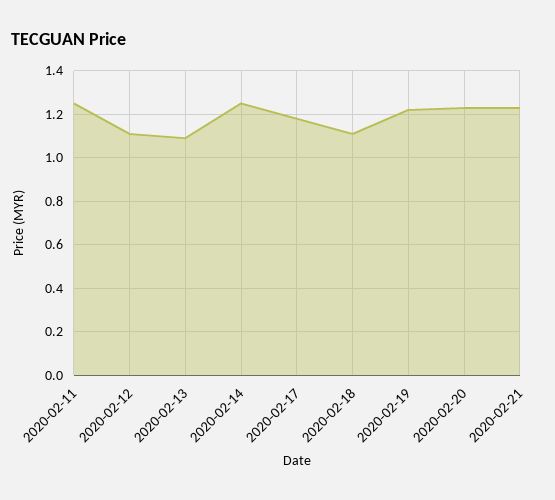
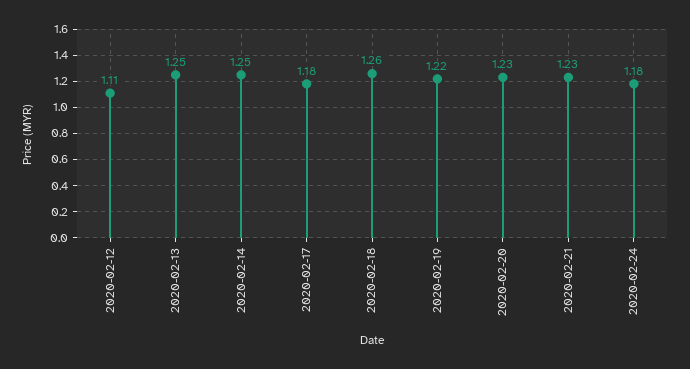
2020-02-11: 1.25 -> none
2020-02-13: 1.1 -> 1.25
2020-02-18: 1.1 -> 1.26
2020-02-24: none -> 1.18

